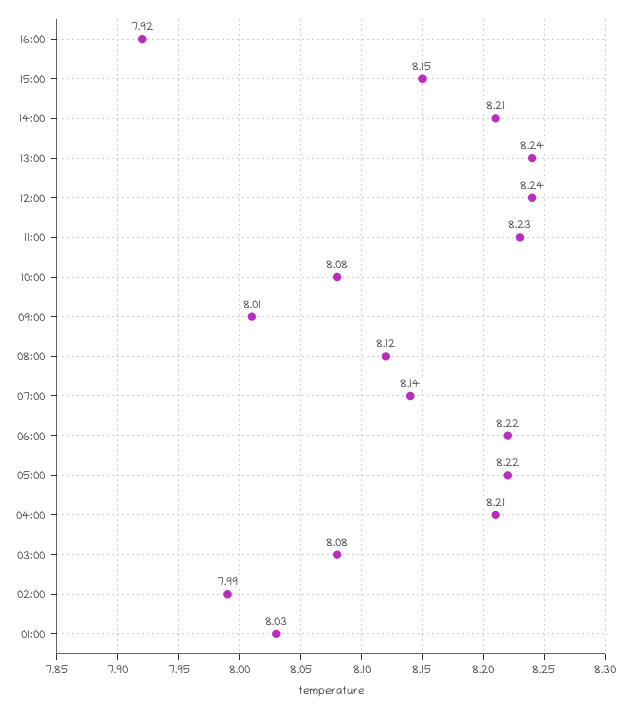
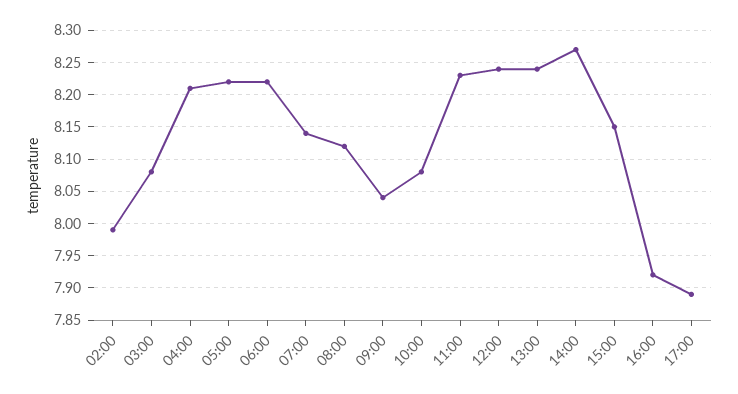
14:00: 8.21 -> 8.27
09:00: 8.01 -> 8.04
01:00: 8.03 -> none
17:00: none -> 7.89

